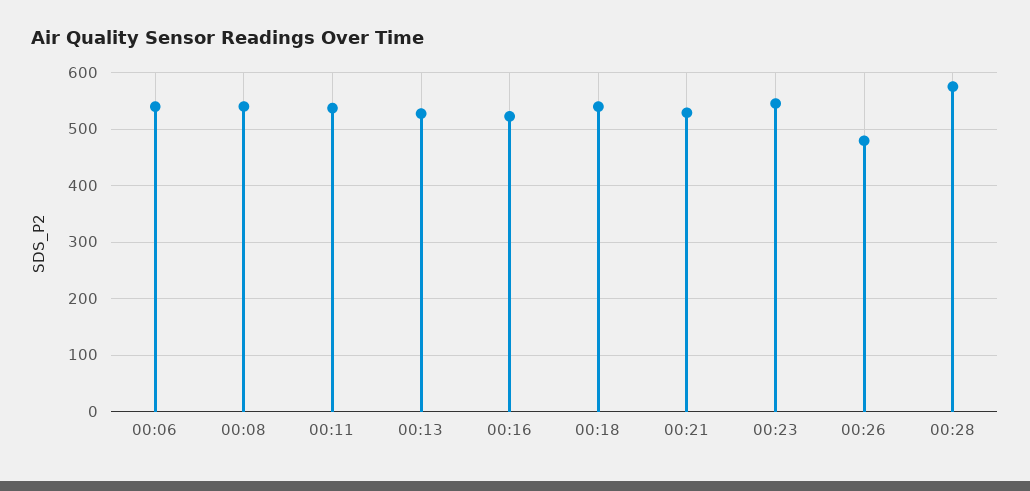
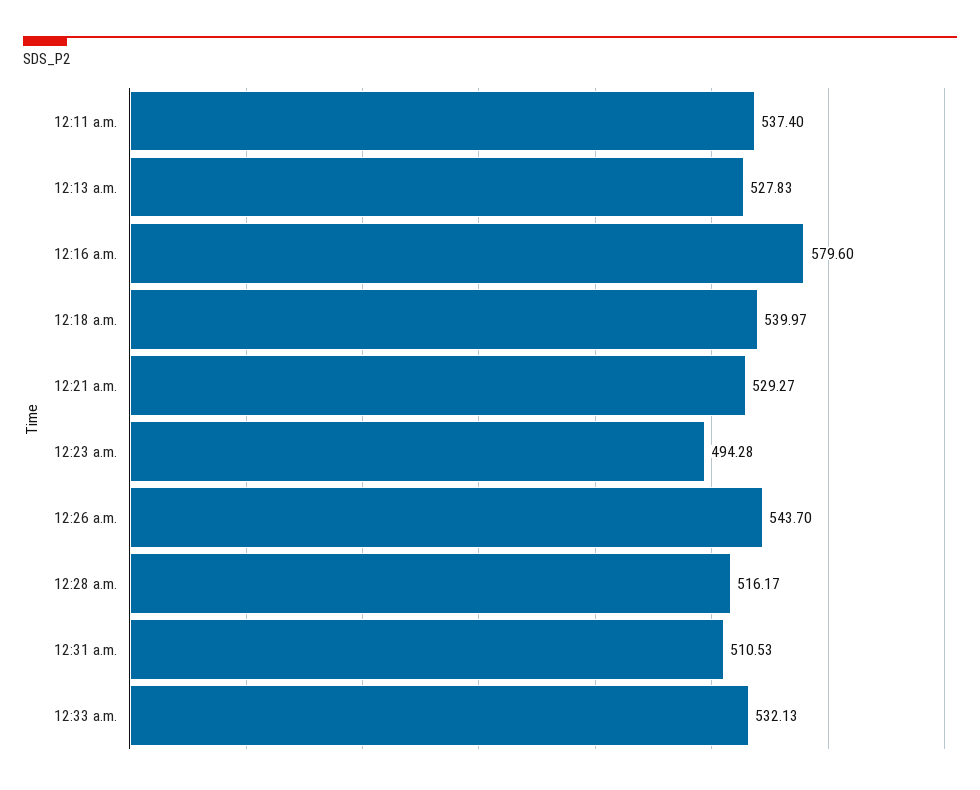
00:06: 540 -> none
00:08: 540 -> none
00:16: 520 -> 579.6
00:23: 540 -> 494.28
00:26: 480 -> 543.7
00:28: 580 -> 516.17
12:31 a.m.: none -> 510.53
12:33 a.m.: none -> 532.13

